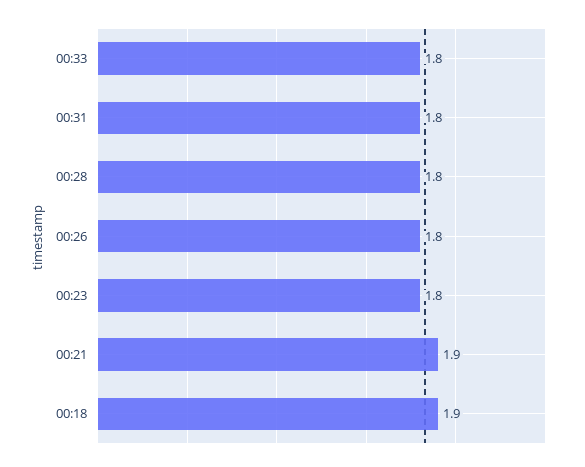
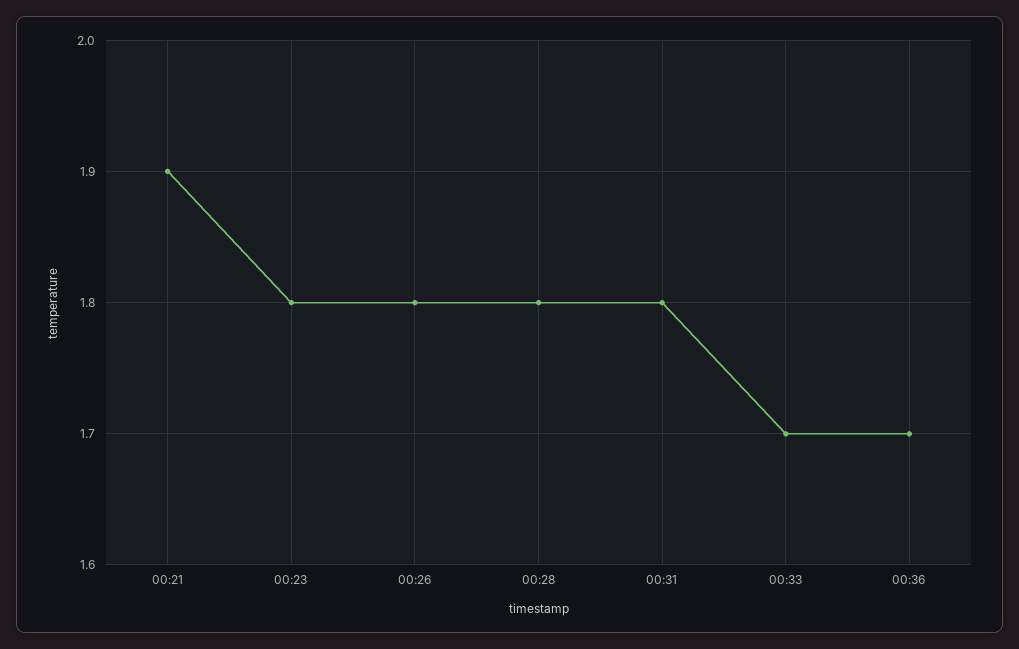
00:33: 1.8 -> 1.7
00:18: 1.9 -> none
00:36: none -> 1.7

